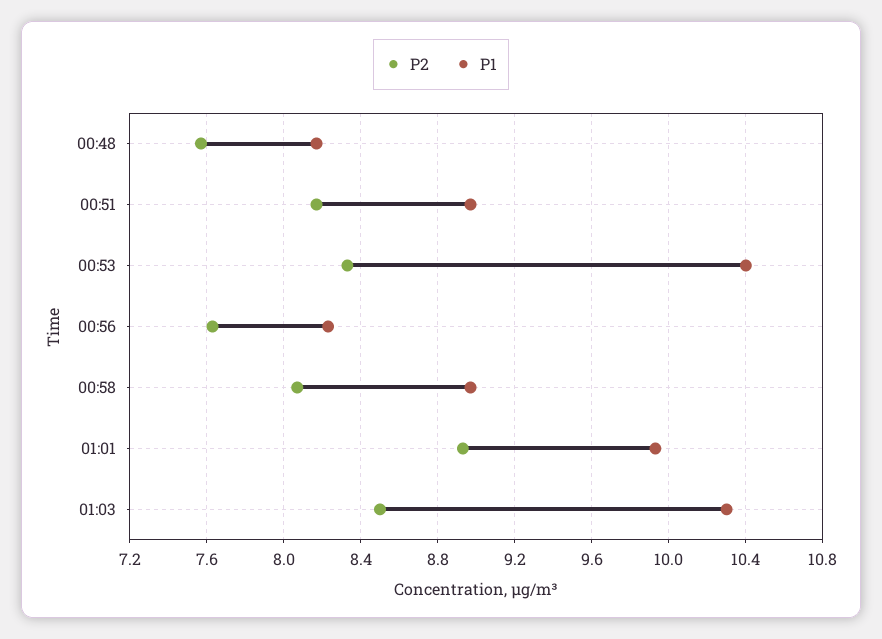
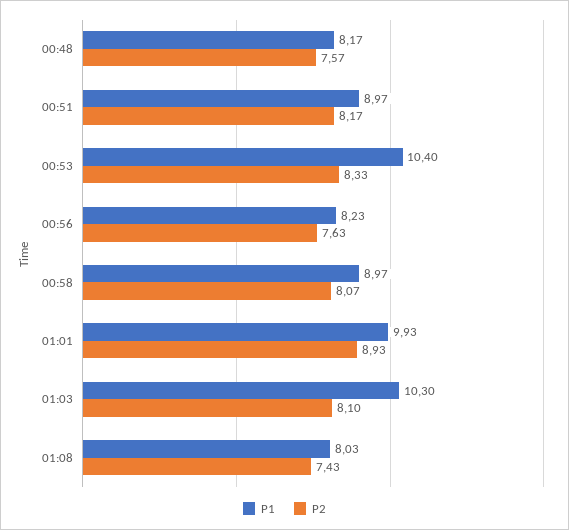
P2, 01:03: 8.5 -> 8.1
P1, 01:08: none -> 8.03
P2, 01:08: none -> 7.43

